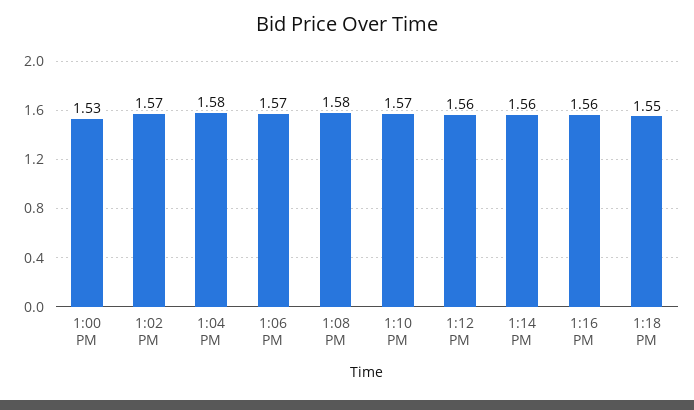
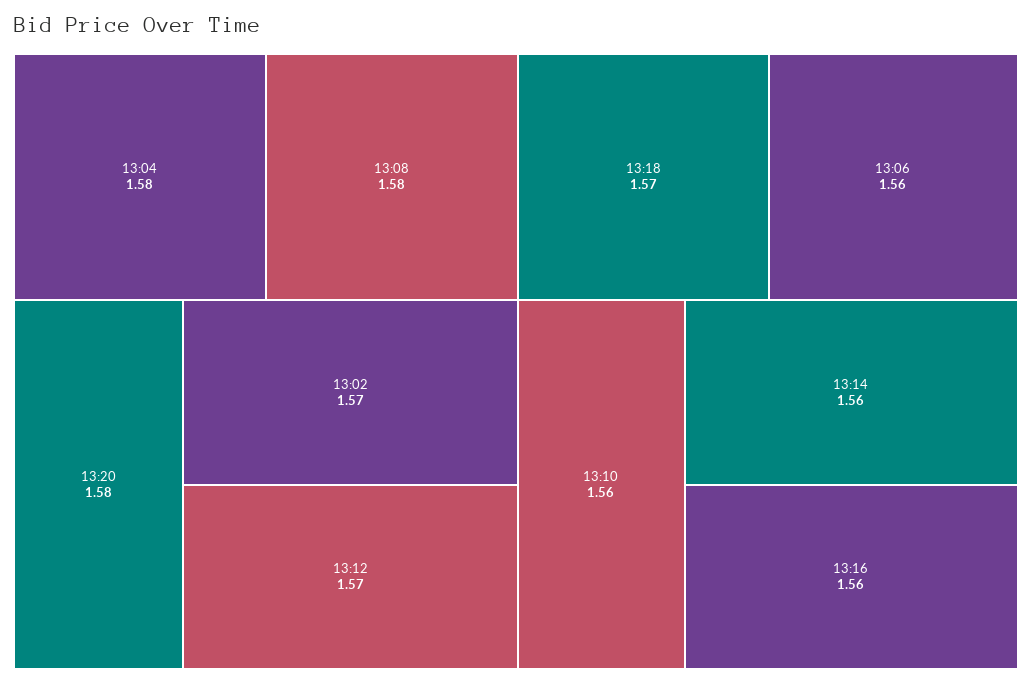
1:00 PM: 1.53 -> none
1:06 PM: 1.57 -> 1.56
1:10 PM: 1.57 -> 1.56
1:12 PM: 1.56 -> 1.57
1:18 PM: 1.55 -> 1.57
13:20: none -> 1.58

